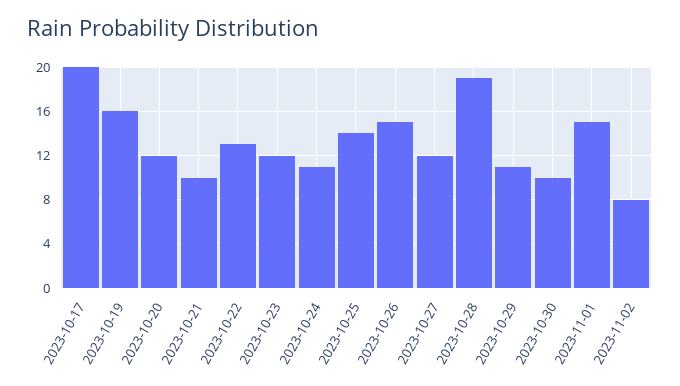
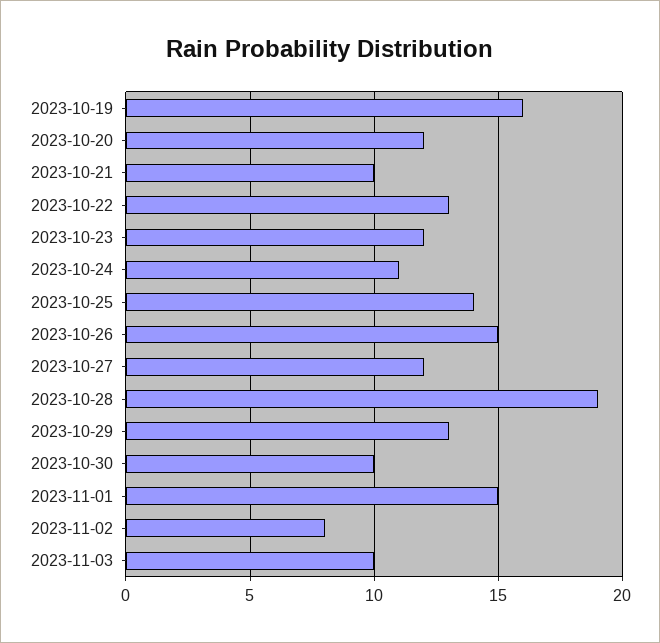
2023-10-17: 20 -> none
2023-10-29: 11 -> 13
2023-11-03: none -> 10

